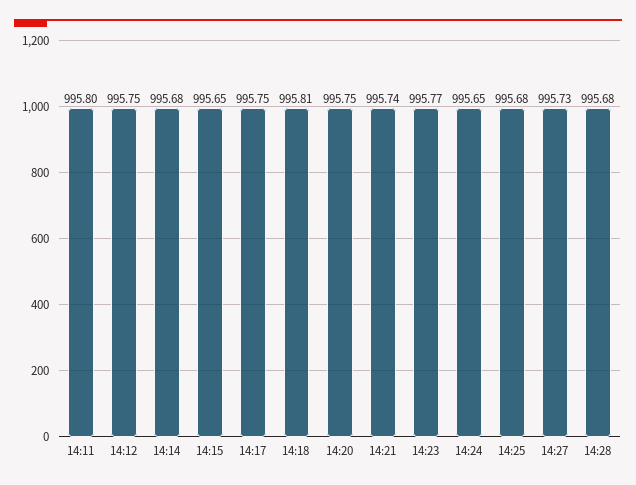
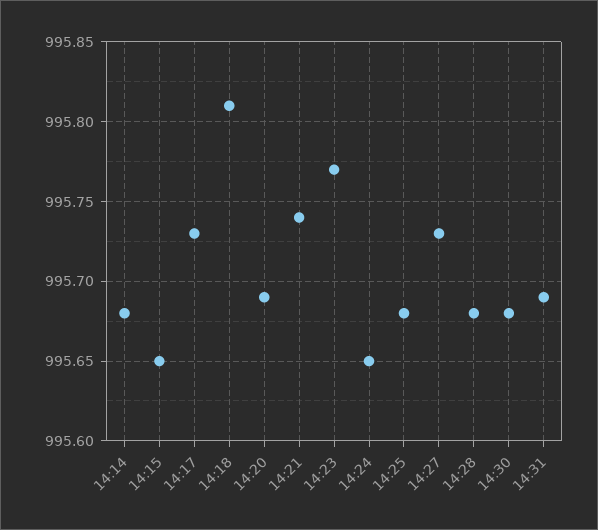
14:11: 995.8 -> none
14:12: 995.75 -> none
14:17: 995.75 -> 995.73
14:20: 995.75 -> 995.69
14:30: none -> 995.68
14:31: none -> 995.69

